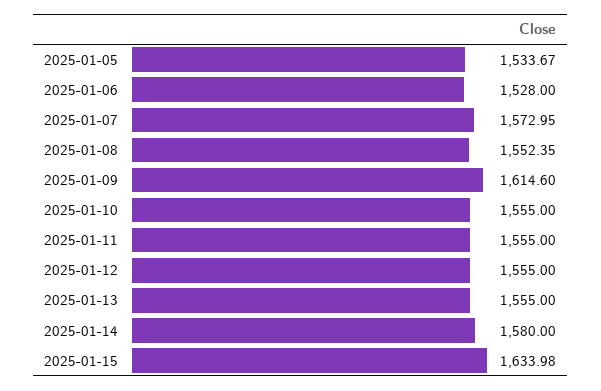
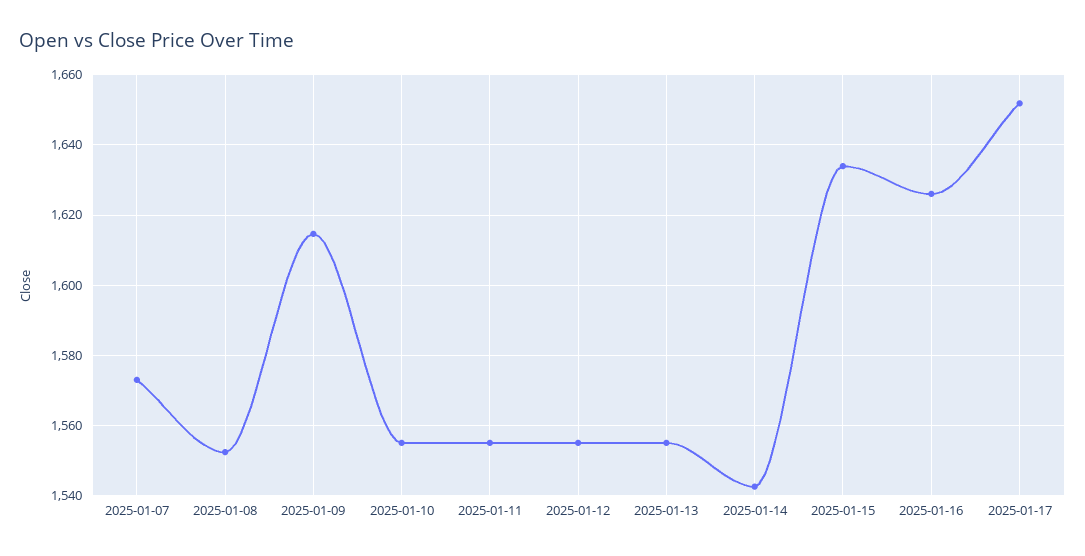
2025-01-05: 1533.67 -> none
2025-01-06: 1528 -> none
2025-01-14: 1580 -> 1542
2025-01-16: none -> 1626
2025-01-17: none -> 1652

